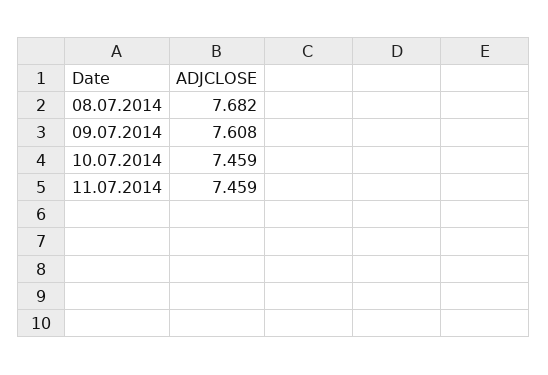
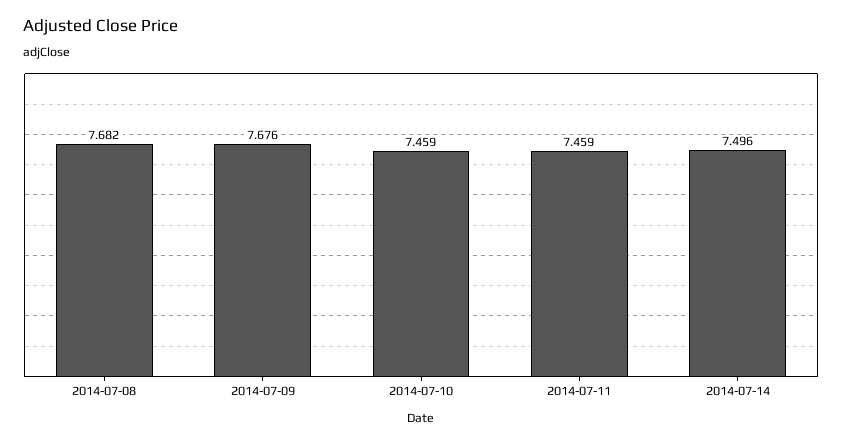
09.07.2014: 7.608 -> 7.676
2014-07-14: none -> 7.496

